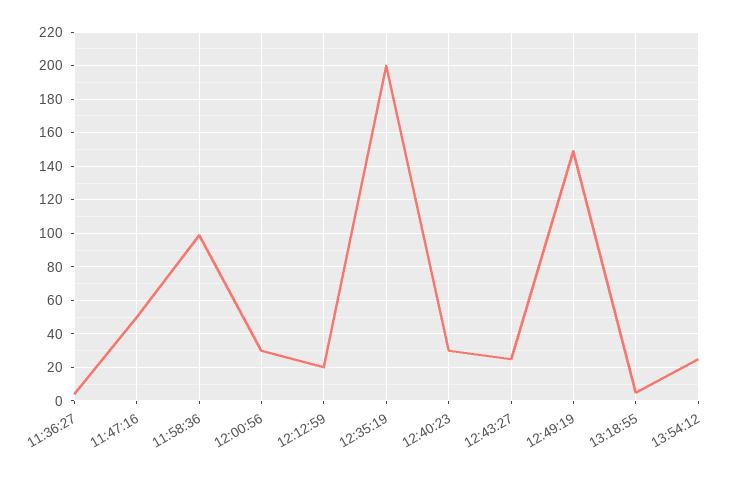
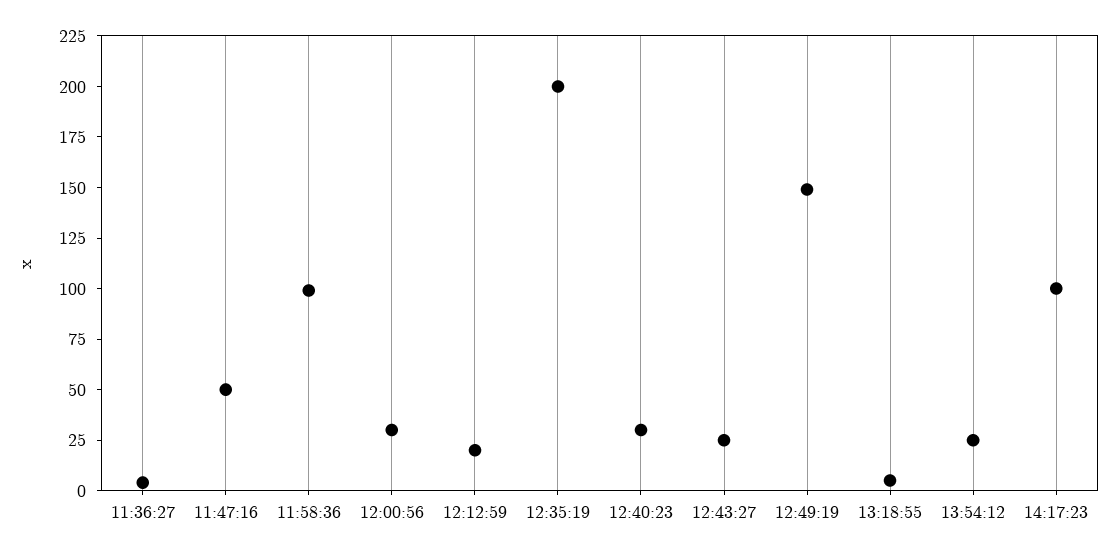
14:17:23: none -> 100

